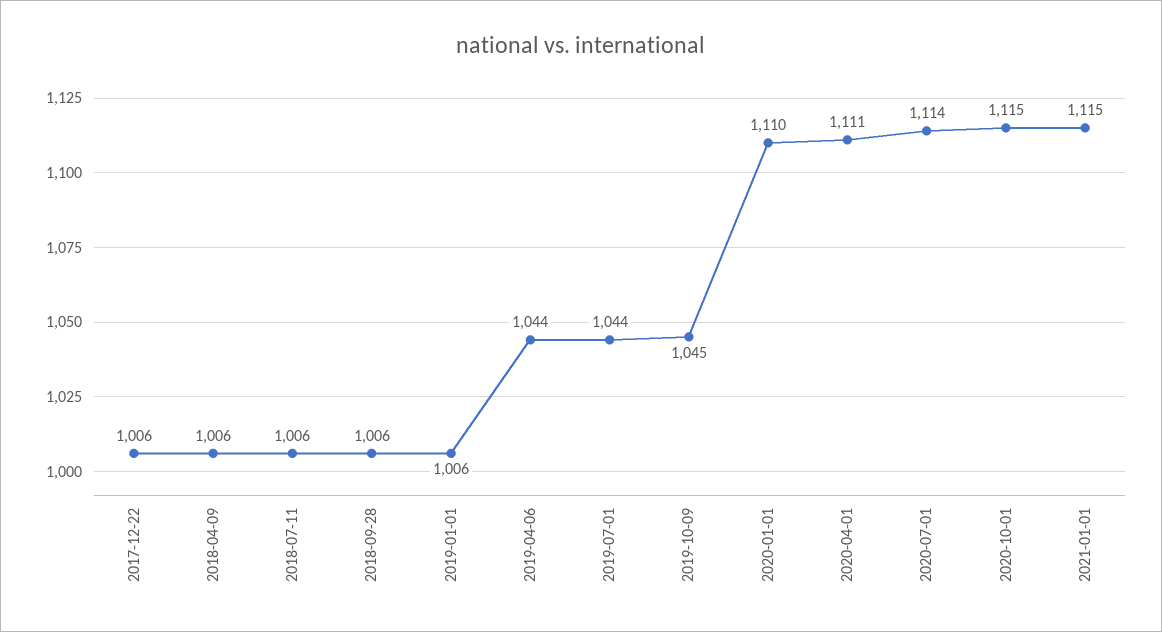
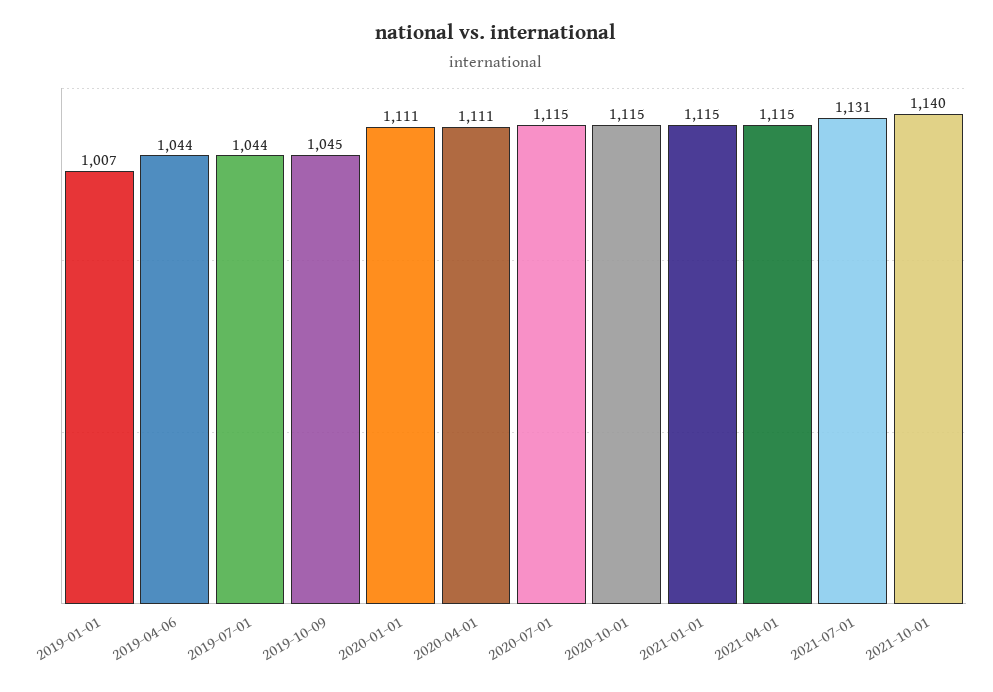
2017-12-22: 1006 -> none
2018-04-09: 1006 -> none
2018-07-11: 1006 -> none
2018-09-28: 1006 -> none
2019-01-01: 1006 -> 1007
2020-01-01: 1110 -> 1111
2020-07-01: 1114 -> 1115
2021-04-01: none -> 1115
2021-07-01: none -> 1131
2021-10-01: none -> 1140

